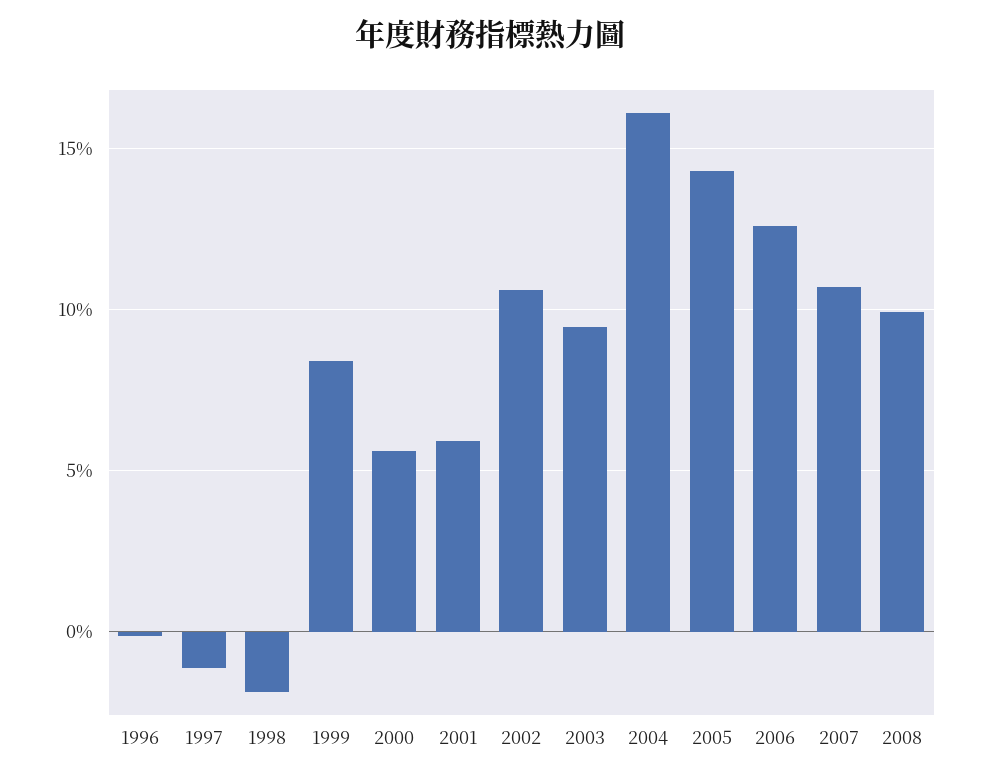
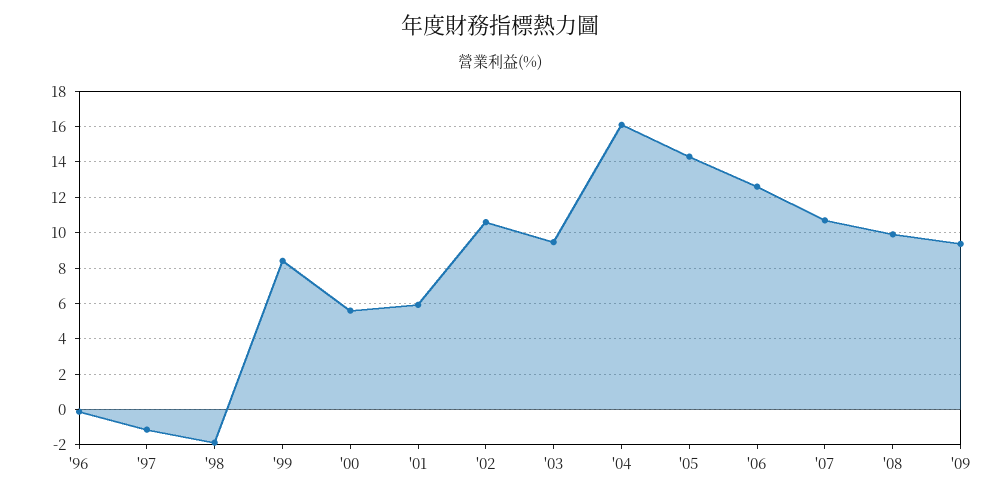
'09: none -> 9.5

